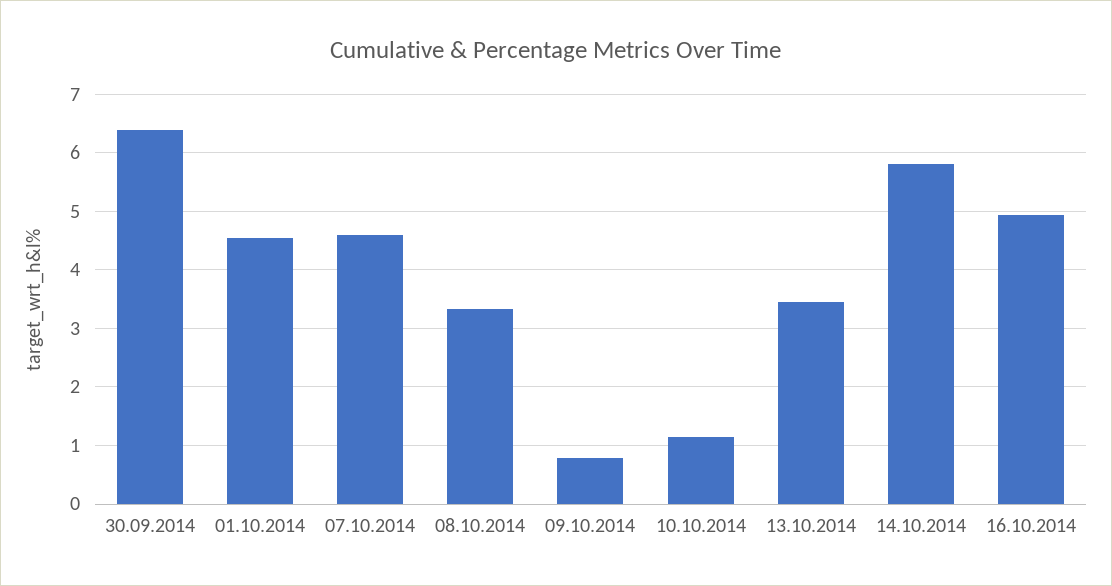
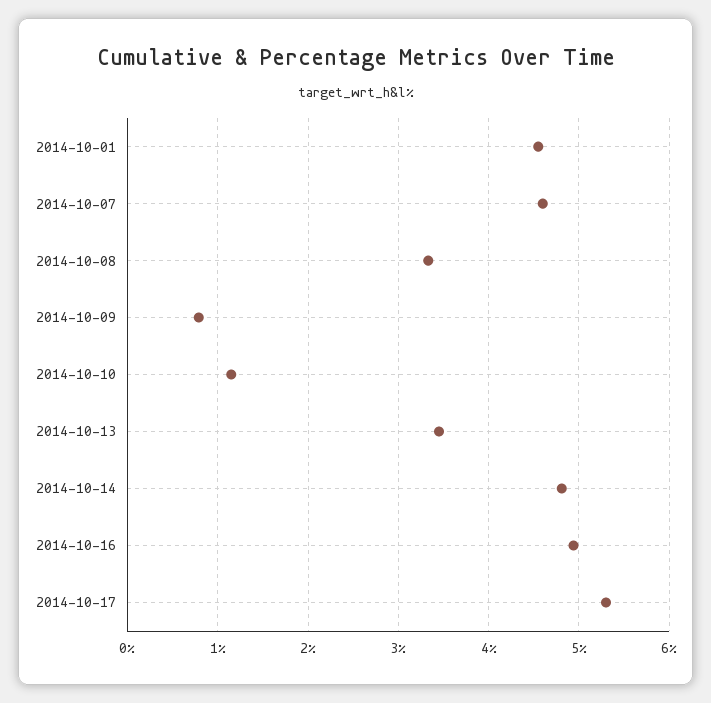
30.09.2014: 6.4 -> none
14.10.2014: 5.8 -> 4.8
2014-10-17: none -> 5.3

